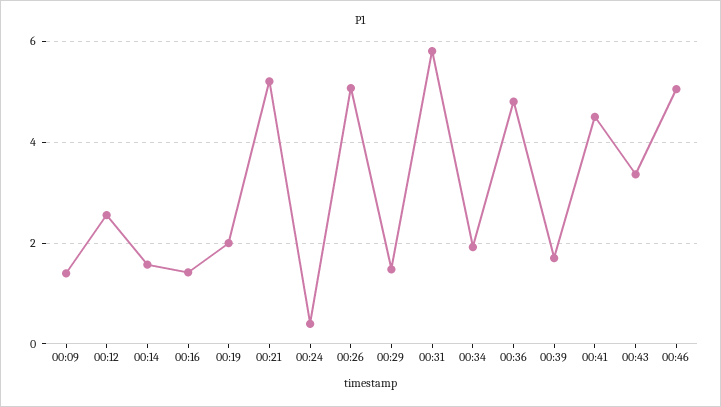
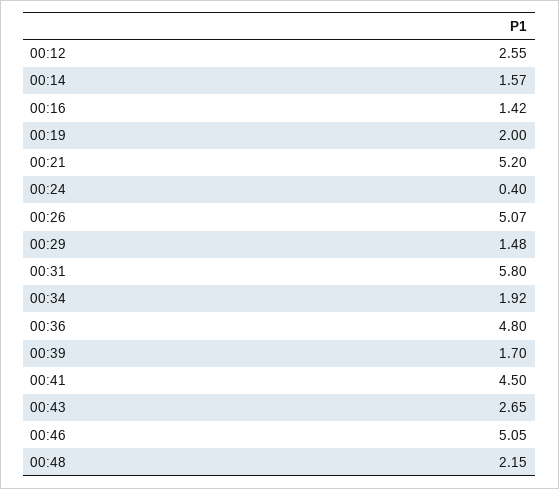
00:09: 1.4 -> none
00:43: 3.4 -> 2.65
00:48: none -> 2.15

